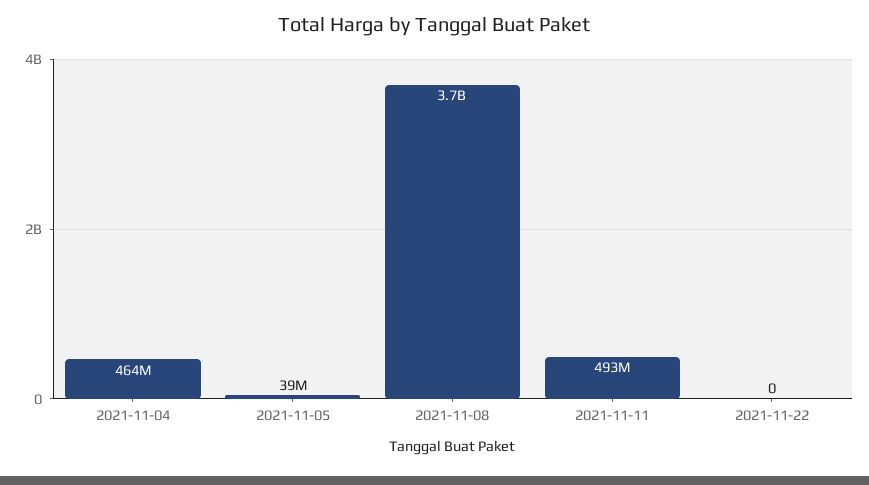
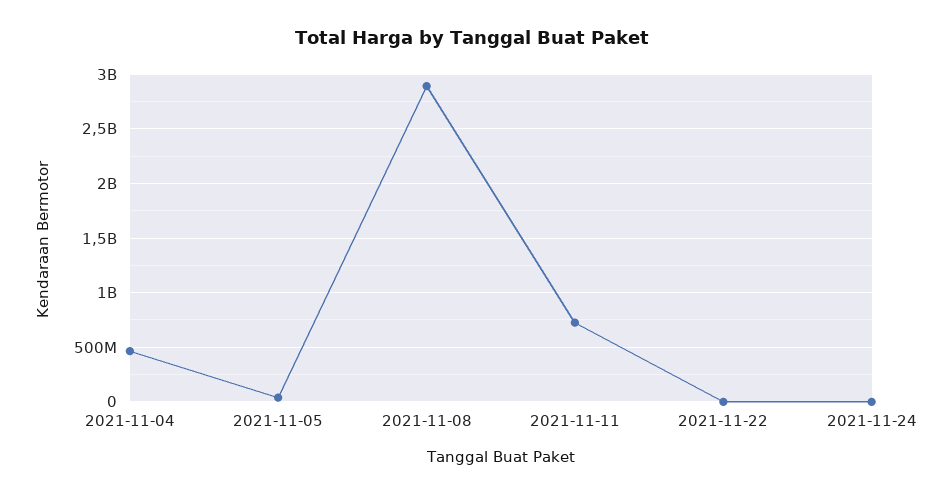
2021-11-08: 3700000000 -> 2900000000
2021-11-11: 493000000 -> 700000000
2021-11-24: none -> 0

